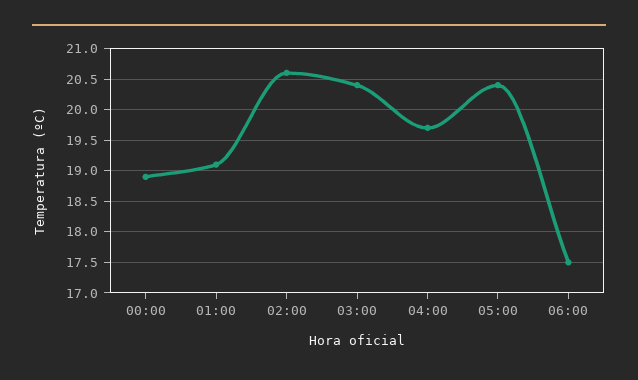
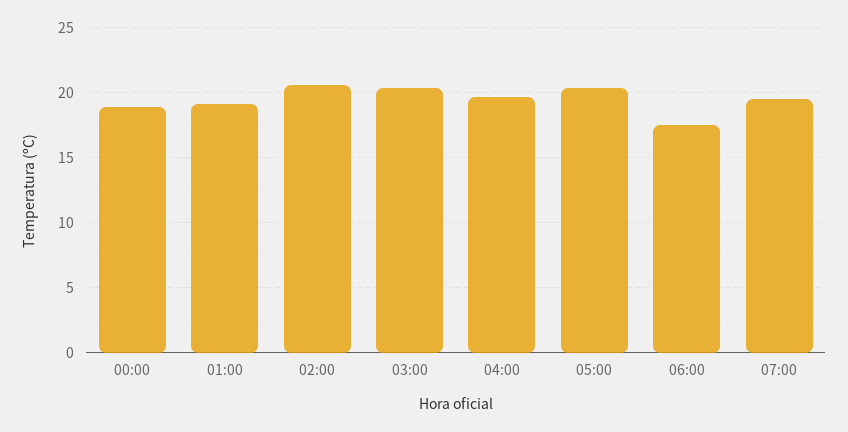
07:00: none -> 19.5

